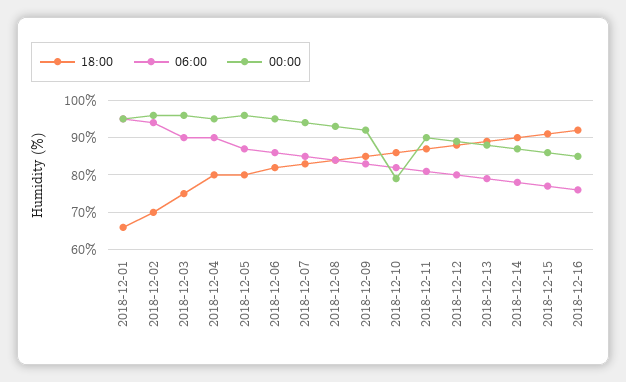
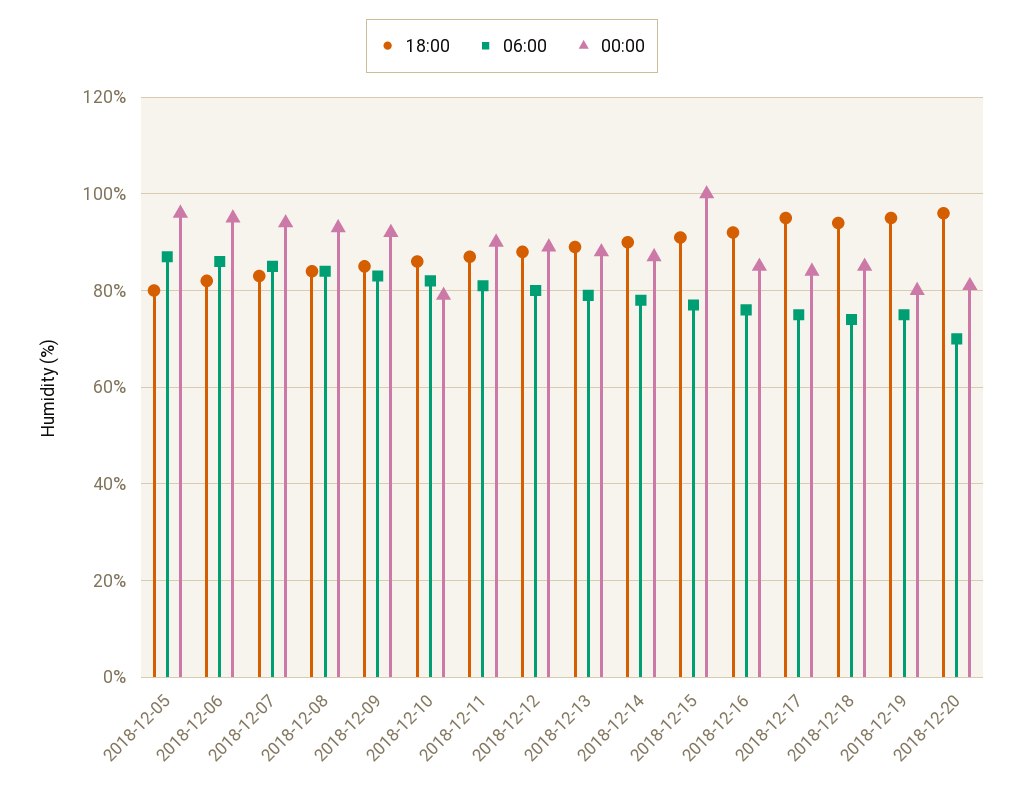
18:00, 2018-12-01: 65 -> none
06:00, 2018-12-01: 95 -> none
00:00, 2018-12-01: 95 -> none
18:00, 2018-12-02: 70 -> none
06:00, 2018-12-02: 95 -> none
00:00, 2018-12-02: 95 -> none
18:00, 2018-12-03: 75 -> none
06:00, 2018-12-03: 90 -> none
00:00, 2018-12-03: 95 -> none
18:00, 2018-12-04: 80 -> none
06:00, 2018-12-04: 90 -> none
00:00, 2018-12-04: 95 -> none
00:00, 2018-12-15: 85 -> 100
18:00, 2018-12-17: none -> 95
06:00, 2018-12-17: none -> 75
00:00, 2018-12-17: none -> 85
18:00, 2018-12-18: none -> 95
06:00, 2018-12-18: none -> 75
00:00, 2018-12-18: none -> 85
18:00, 2018-12-19: none -> 95
06:00, 2018-12-19: none -> 75
00:00, 2018-12-19: none -> 80
18:00, 2018-12-20: none -> 95
06:00, 2018-12-20: none -> 70
00:00, 2018-12-20: none -> 80

